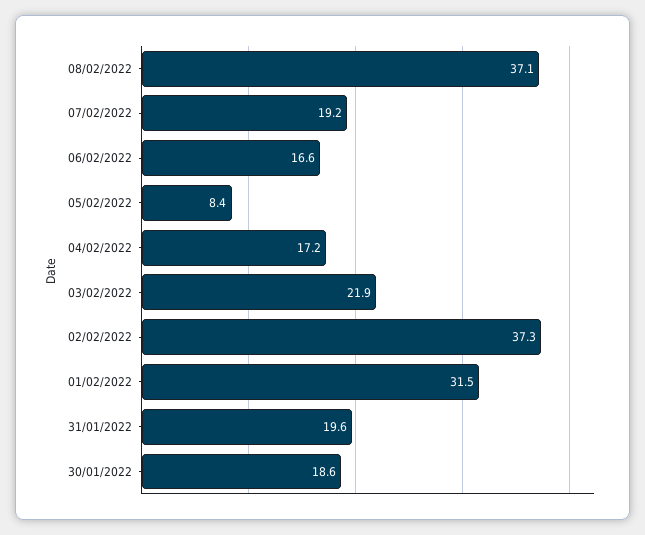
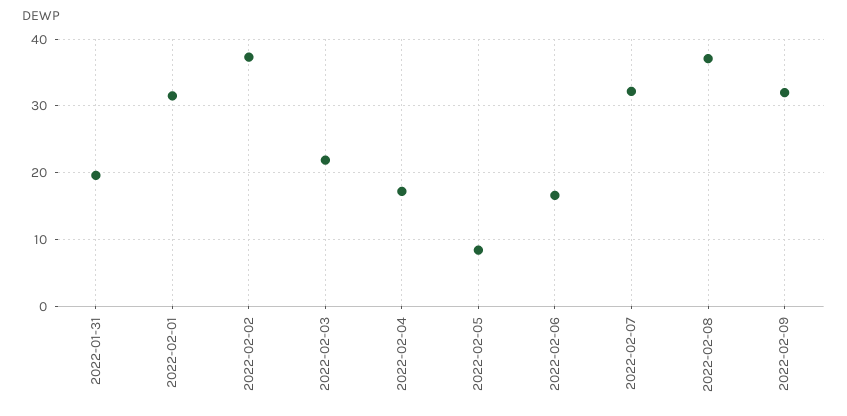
07/02/2022: 19.2 -> 32
30/01/2022: 18.6 -> none
2022-02-09: none -> 32

